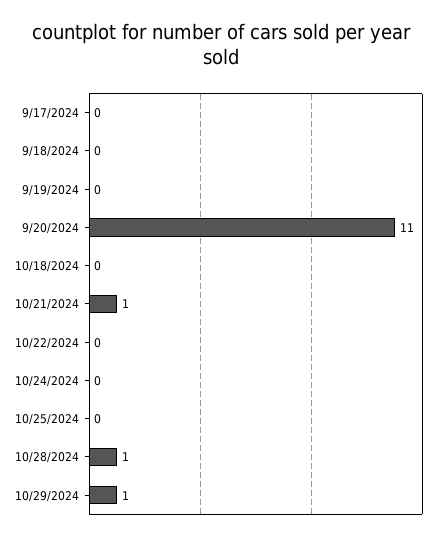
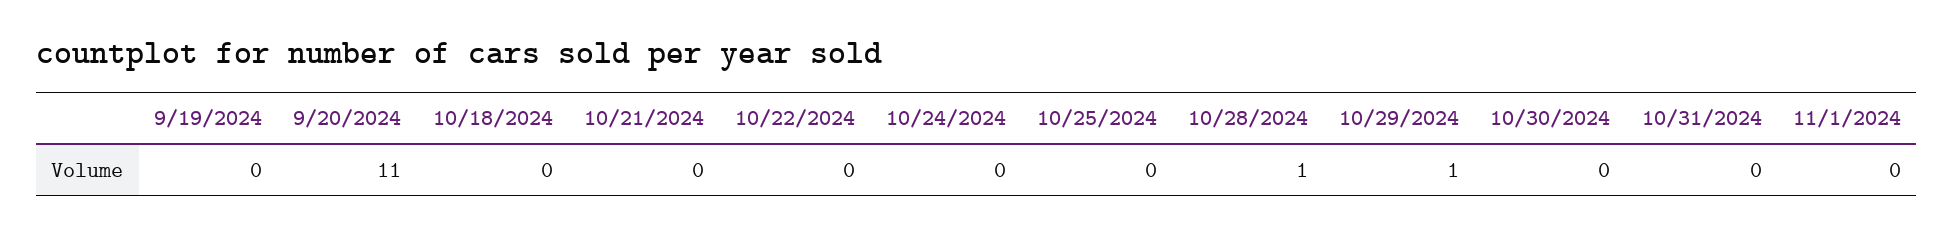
9/17/2024: 0 -> none
9/18/2024: 0 -> none
10/21/2024: 1 -> 0
10/30/2024: none -> 0
10/31/2024: none -> 0
11/1/2024: none -> 0

